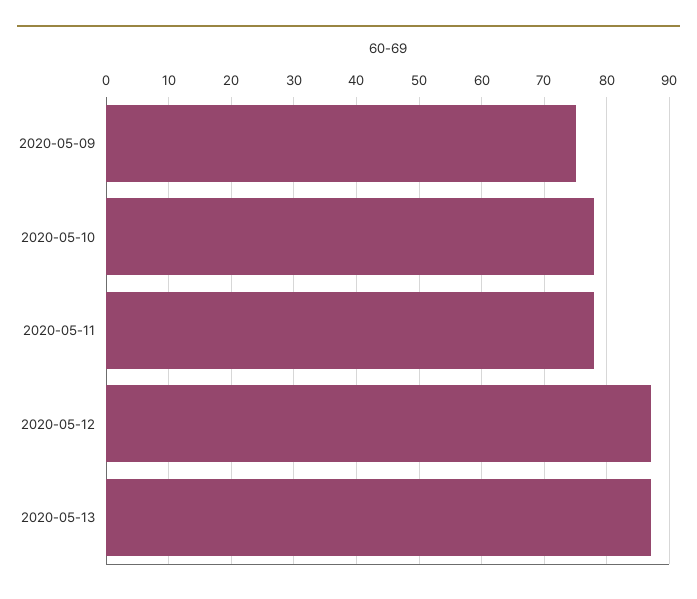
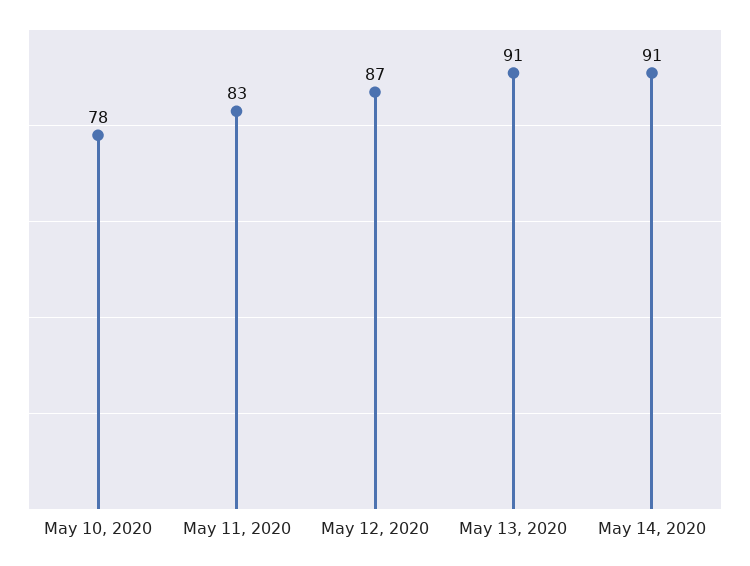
2020-05-09: 75 -> none
2020-05-11: 78 -> 83
2020-05-13: 87 -> 91
May 14, 2020: none -> 91

